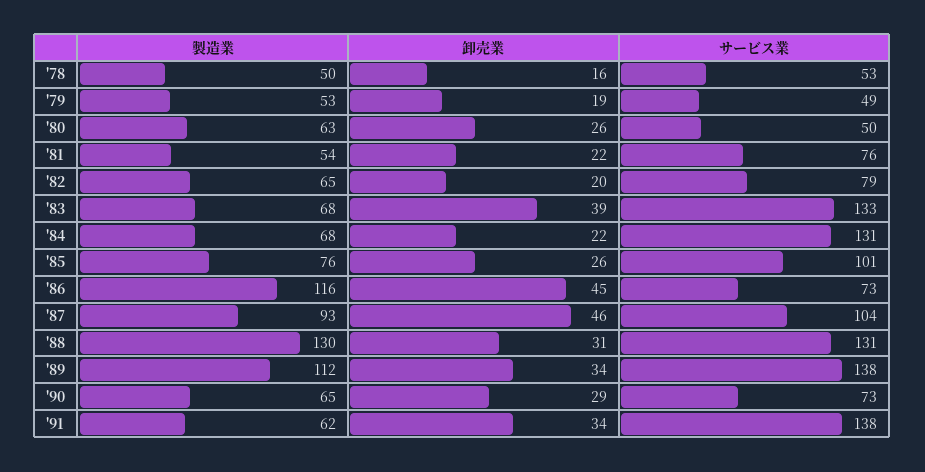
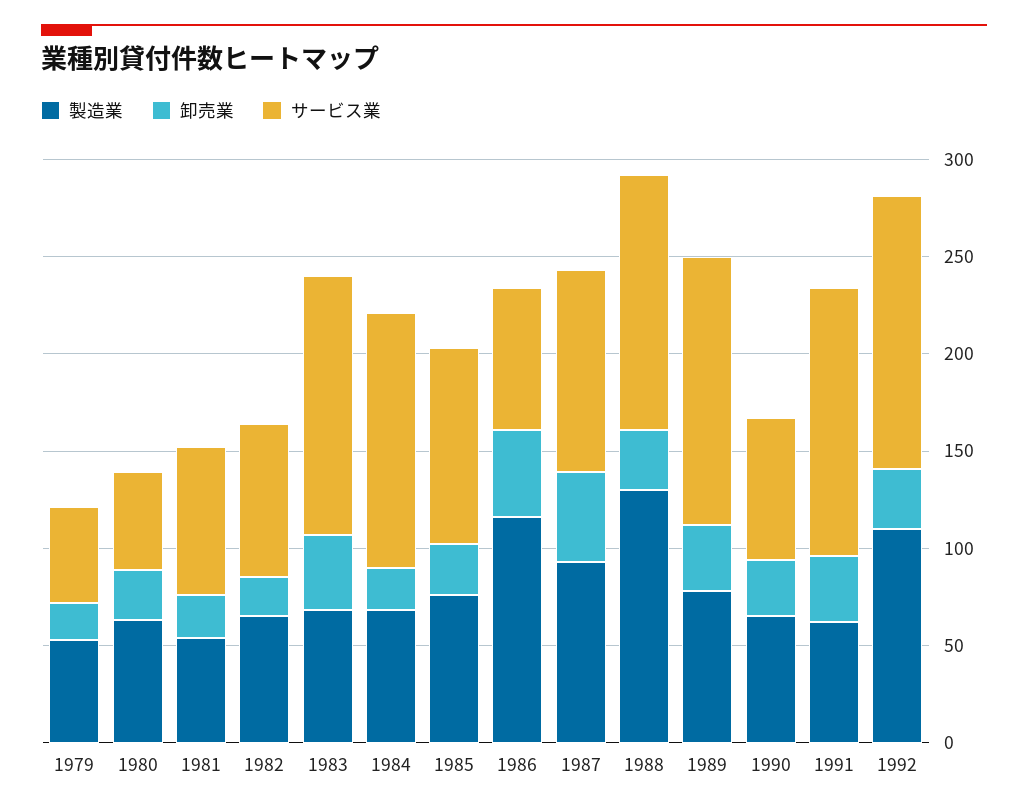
製造業, '78: 50 -> none
卸売業, '78: 16 -> none
サービス業, '78: 53 -> none
製造業, '89: 112 -> 80
製造業, 1992: none -> 110
卸売業, 1992: none -> 30
サービス業, 1992: none -> 140

